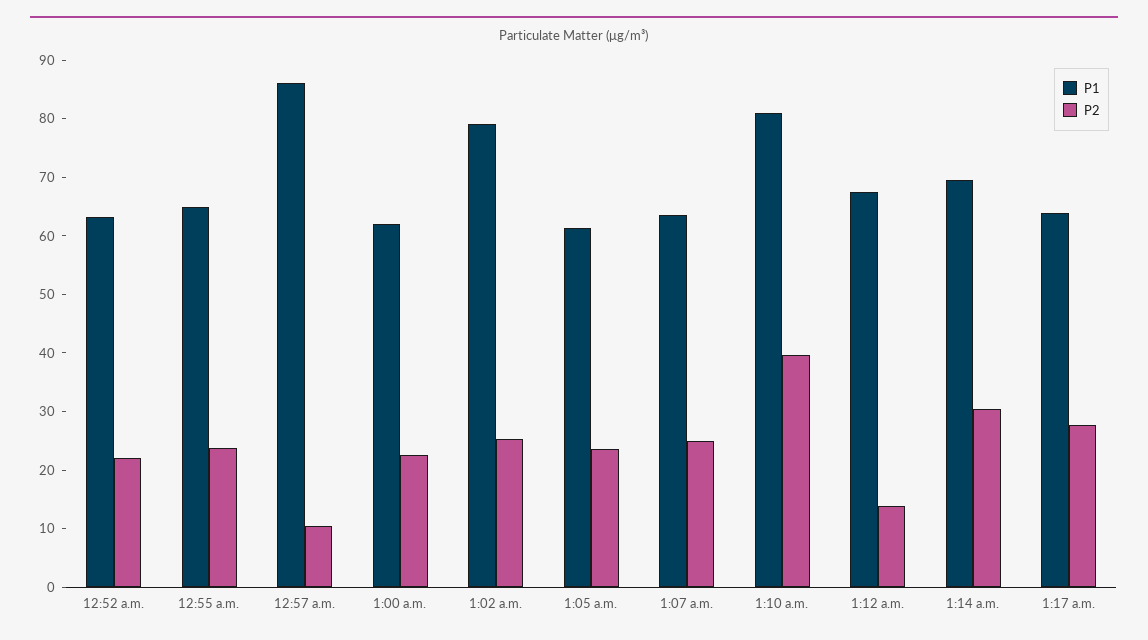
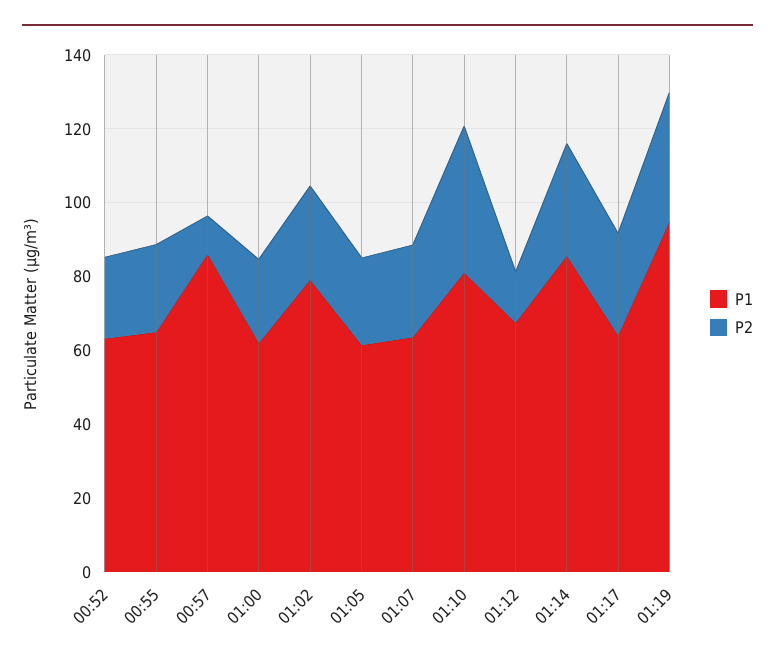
P1, 1:14 a.m.: 70 -> 85
P1, 01:19: none -> 95
P2, 01:19: none -> 35

